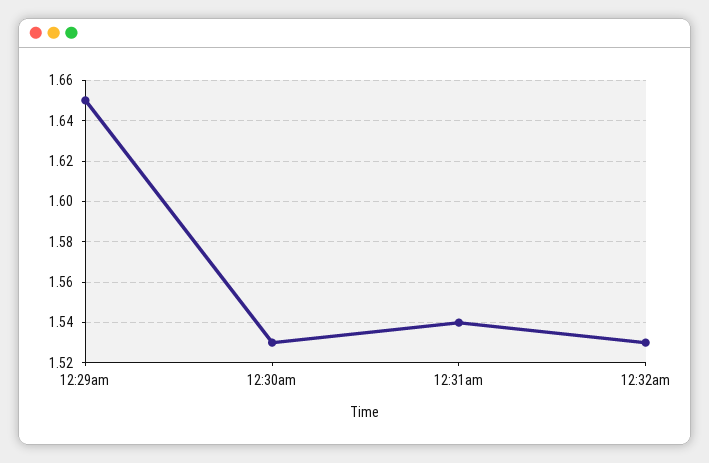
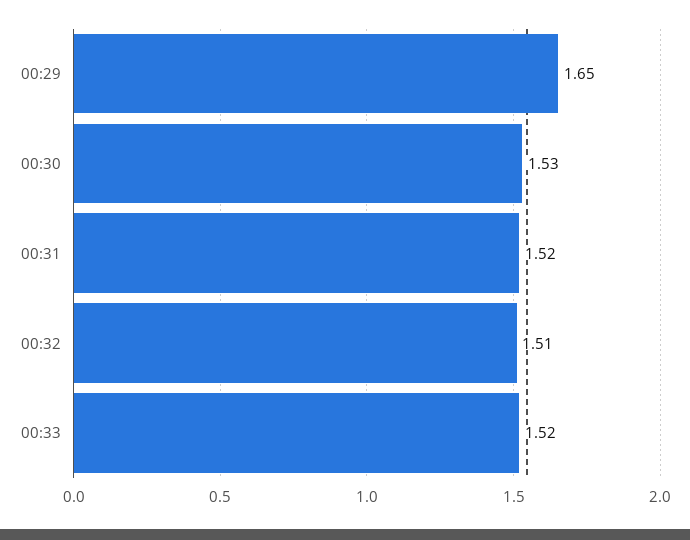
12:31am: 1.54 -> 1.52
12:32am: 1.53 -> 1.51
00:33: none -> 1.52

